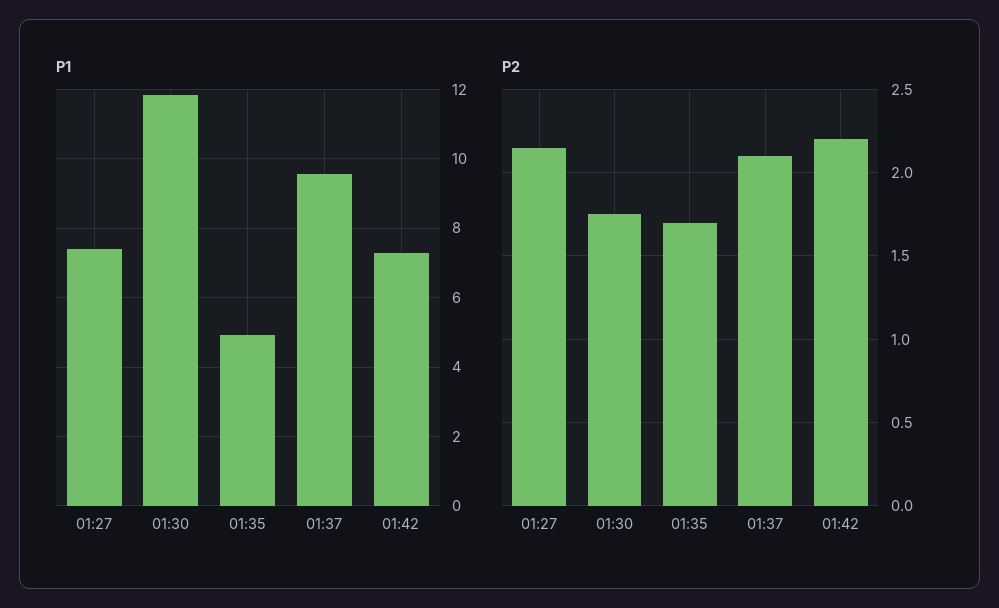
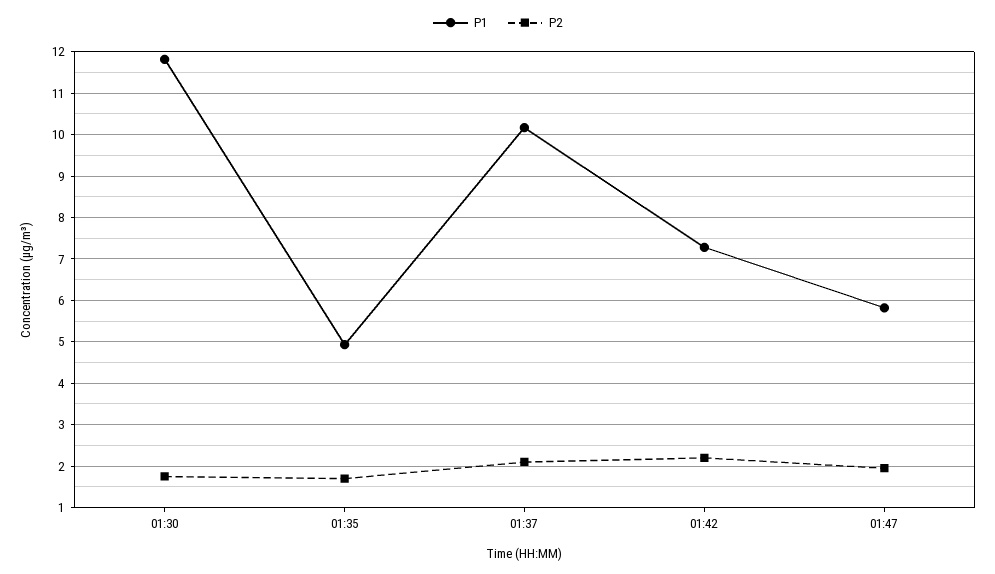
P1, 01:27: 7.4 -> none
P1, 01:37: 9.6 -> 10.2
P2, 01:27: 2.15 -> none
P1, 01:47: none -> 5.8
P2, 01:47: none -> 2

